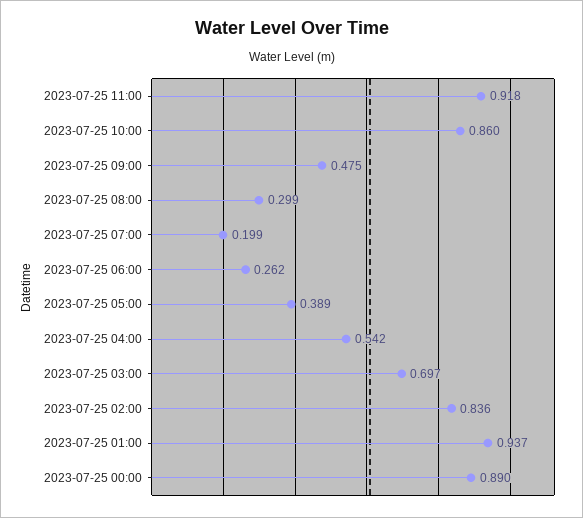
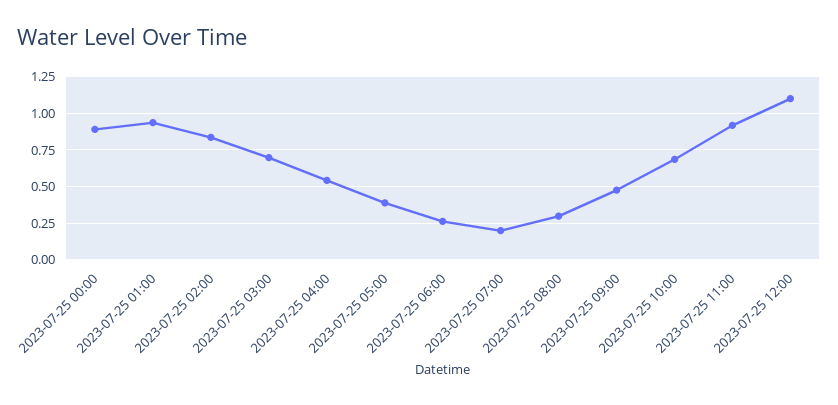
2023-07-25 10:00: 0.86 -> 0.7
2023-07-25 12:00: none -> 1.1

